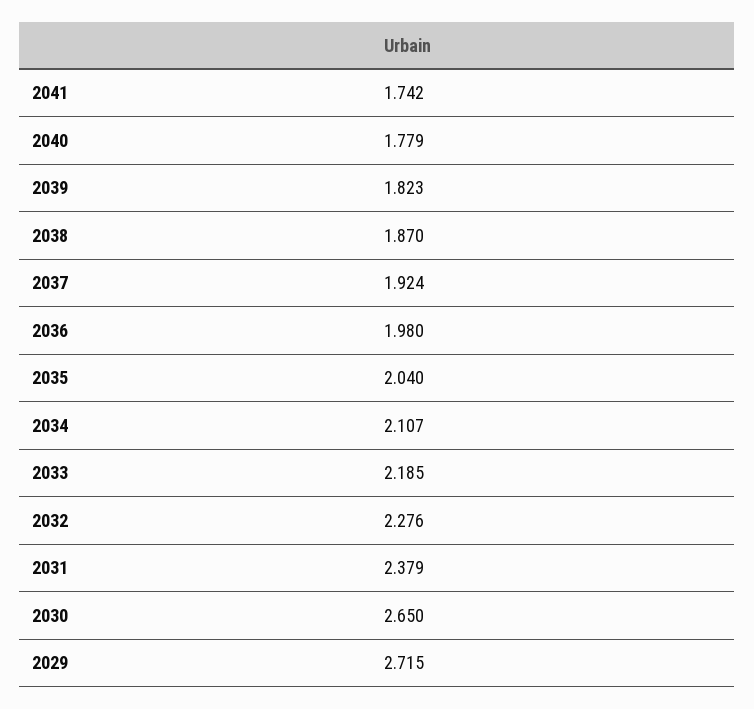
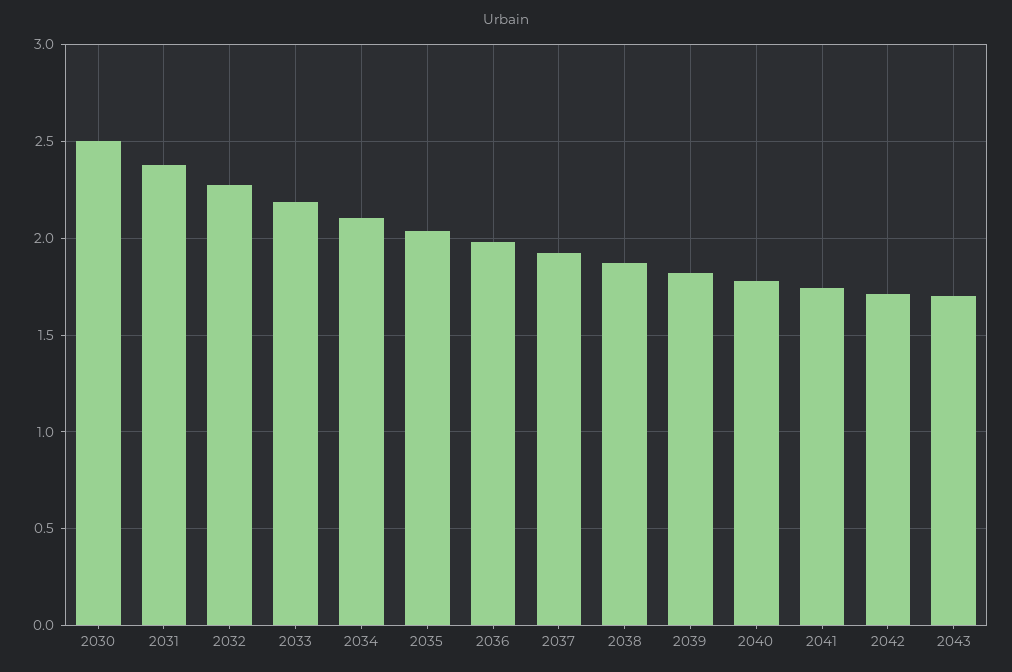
2030: 2.65 -> 2.5
2029: 2.715 -> none
2042: none -> 1.7
2043: none -> 1.7

